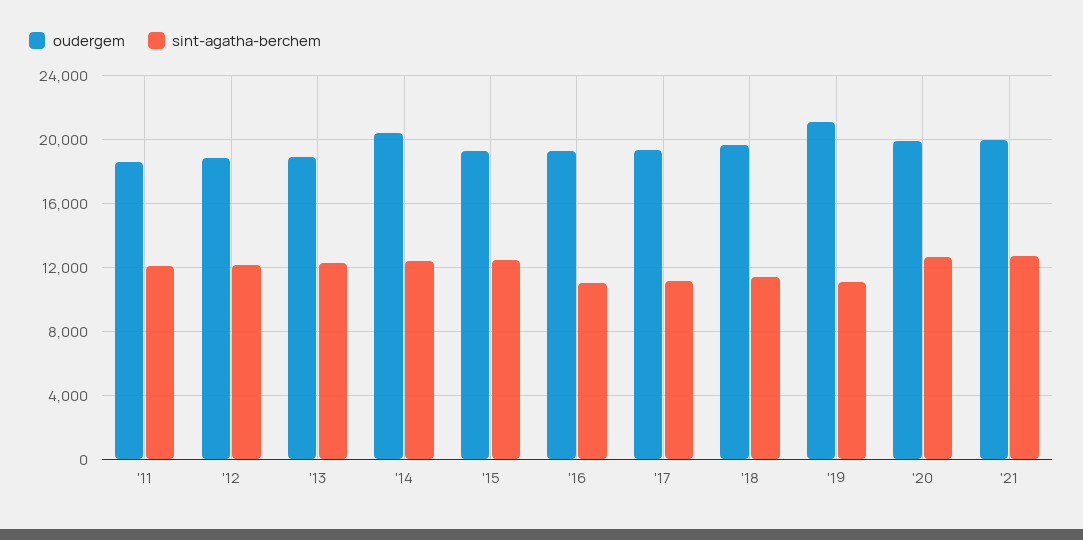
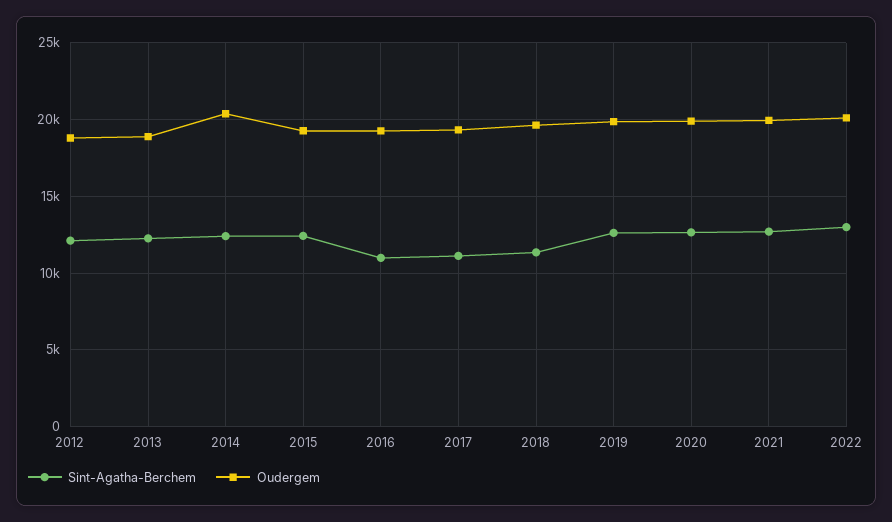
oudergem, '11: 18500 -> none
sint-agatha-berchem, '11: 12000 -> none
oudergem, '19: 21000 -> 20000
sint-agatha-berchem, '19: 11000 -> 12500
sint-agatha-berchem, 2022: none -> 13000
oudergem, 2022: none -> 20000

